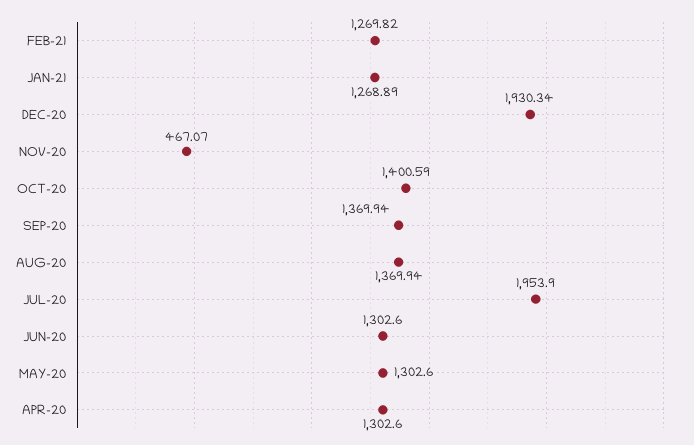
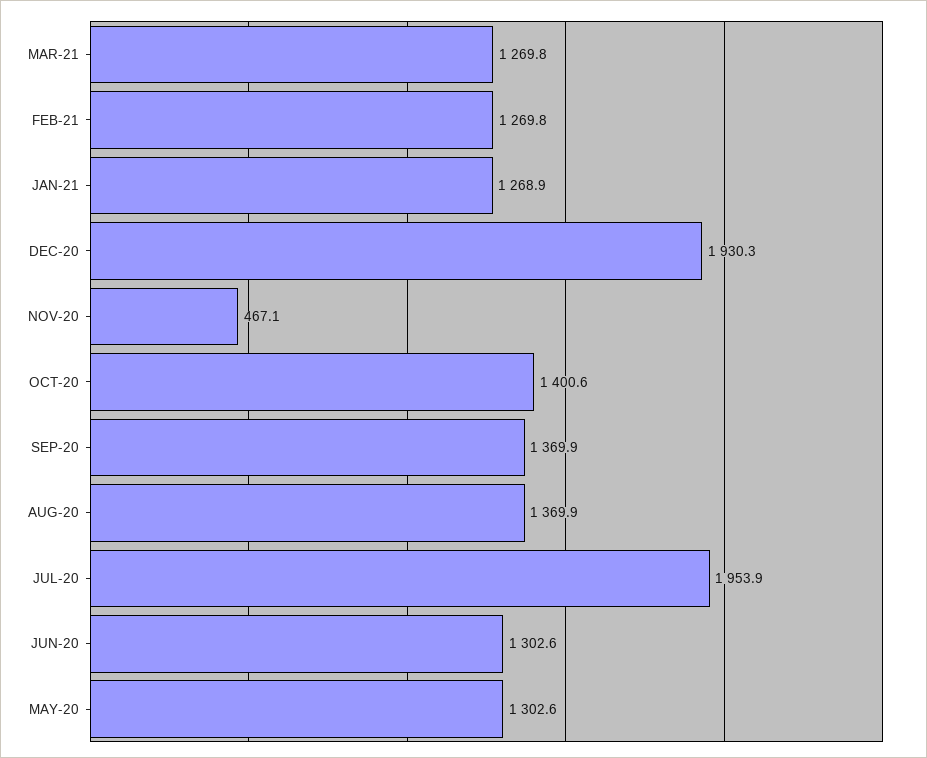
APR-20: 1302.6 -> none
MAR-21: none -> 1269.8

